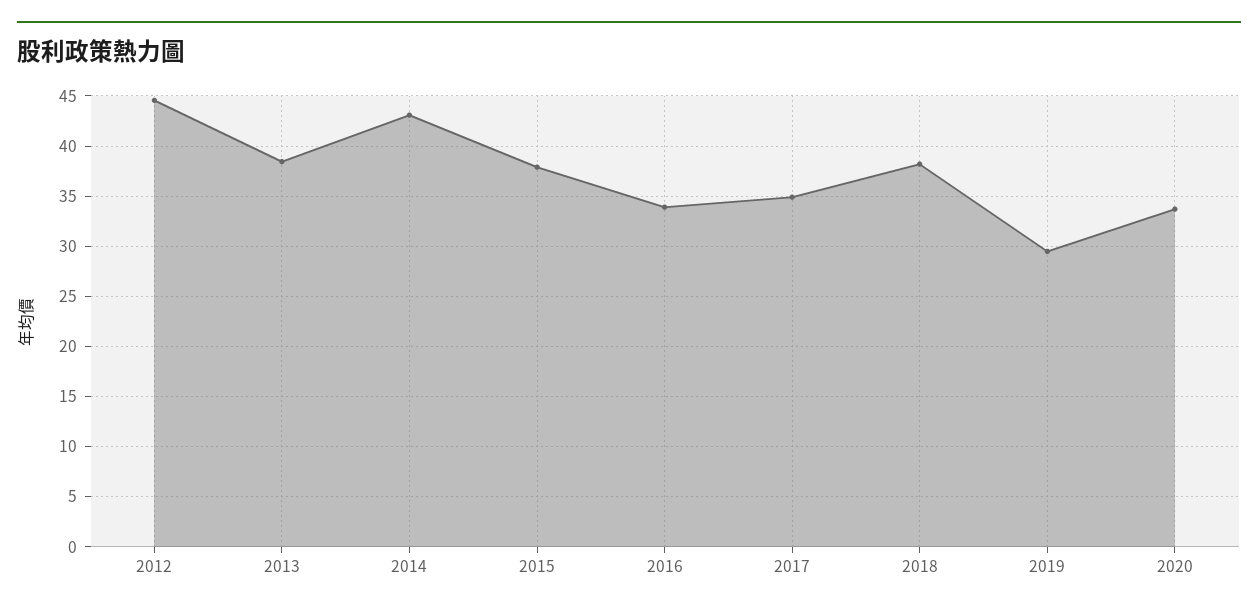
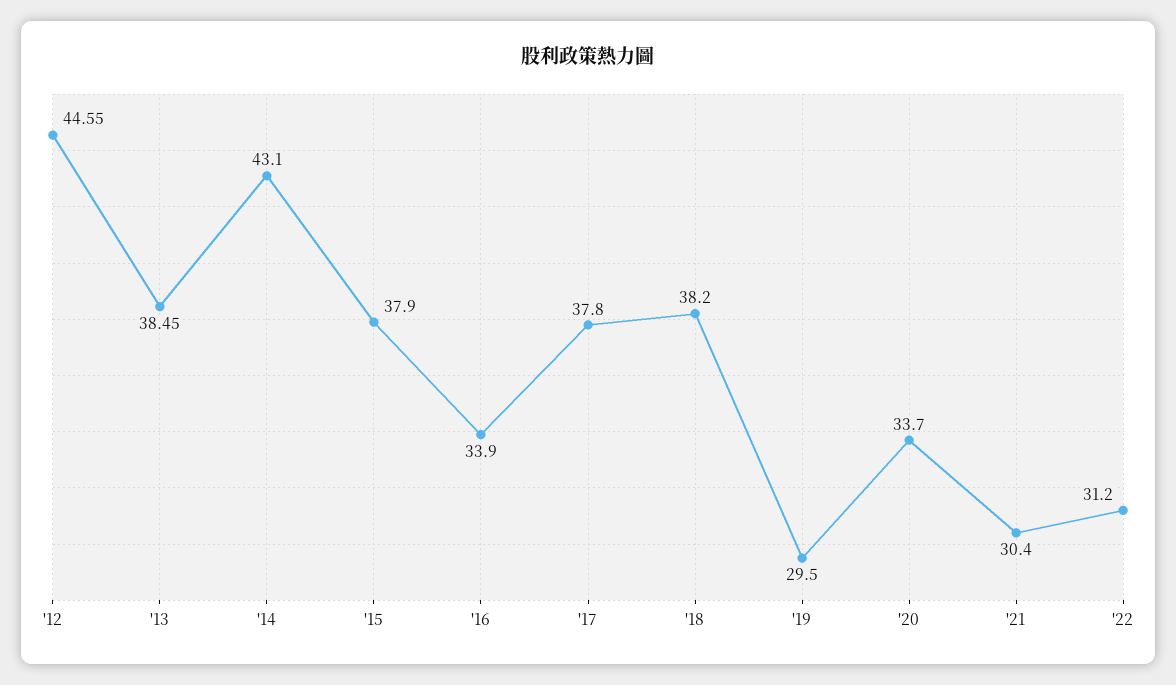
2017: 35 -> 37.8
'21: none -> 30.4
'22: none -> 31.2

